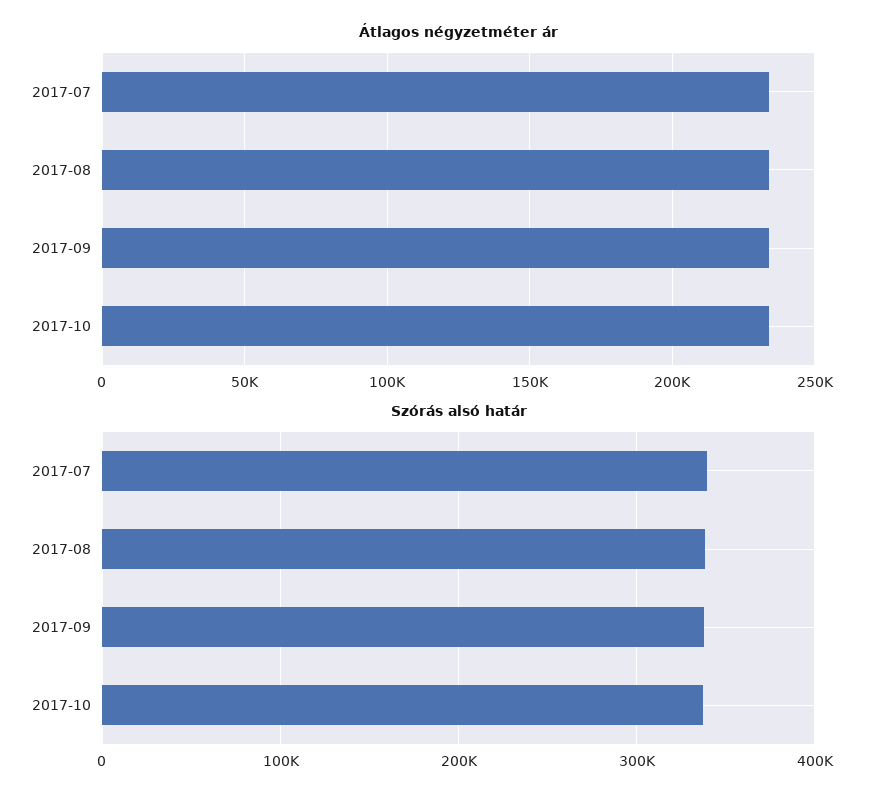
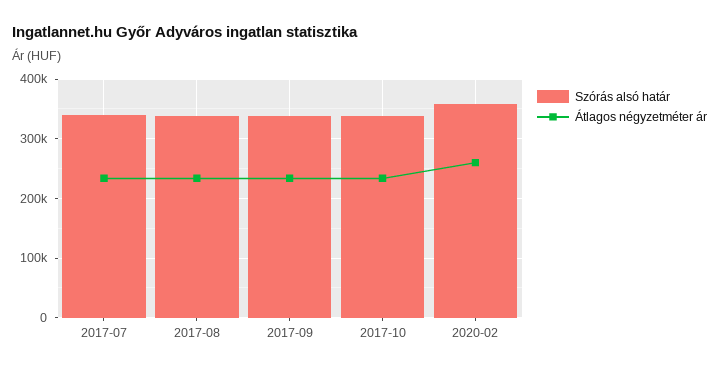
Szórás alsó határ, 2020-02: none -> 360000
Átlagos négyzetméter ár, 2020-02: none -> 260000

